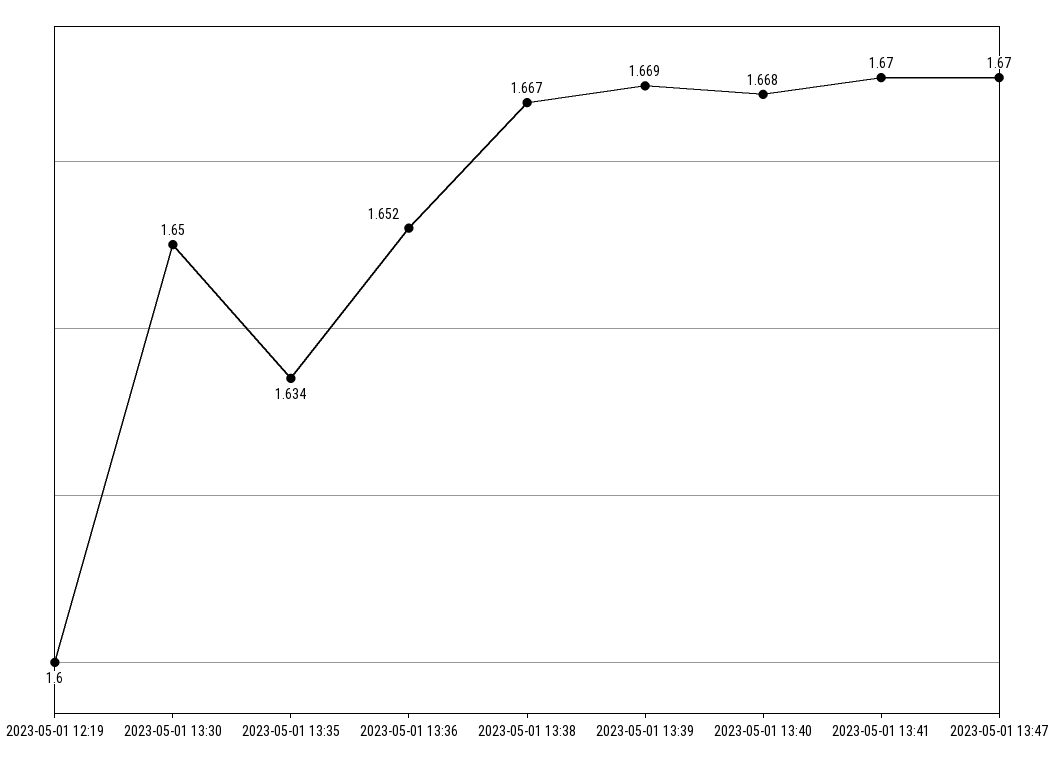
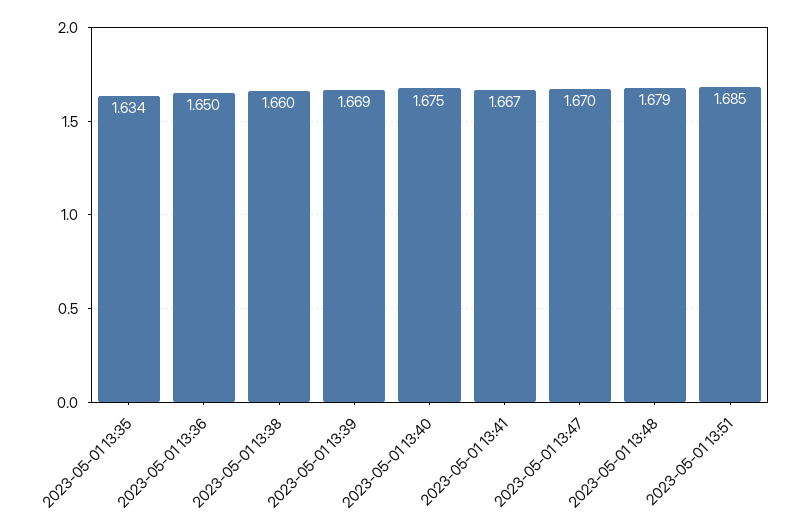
2023-05-01 12:19: 1.6 -> none
2023-05-01 13:30: 1.65 -> none
2023-05-01 13:36: 1.652 -> 1.65
2023-05-01 13:38: 1.667 -> 1.66
2023-05-01 13:40: 1.668 -> 1.675
2023-05-01 13:41: 1.67 -> 1.667
2023-05-01 13:48: none -> 1.679
2023-05-01 13:51: none -> 1.685

